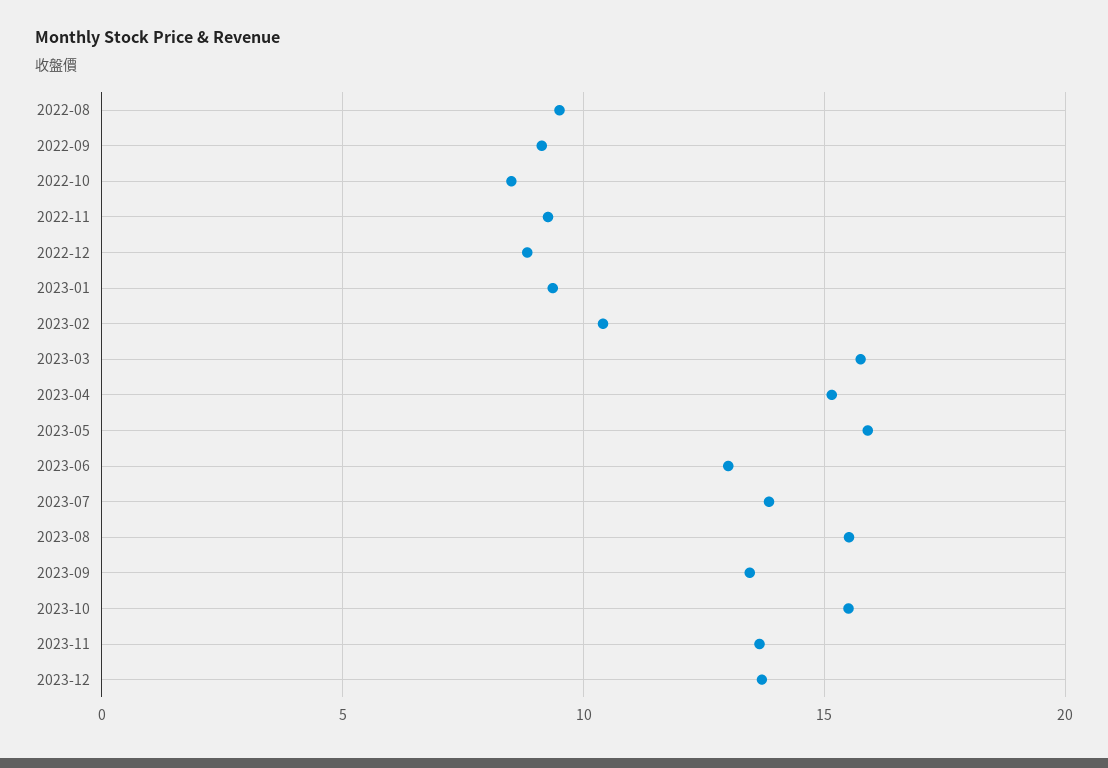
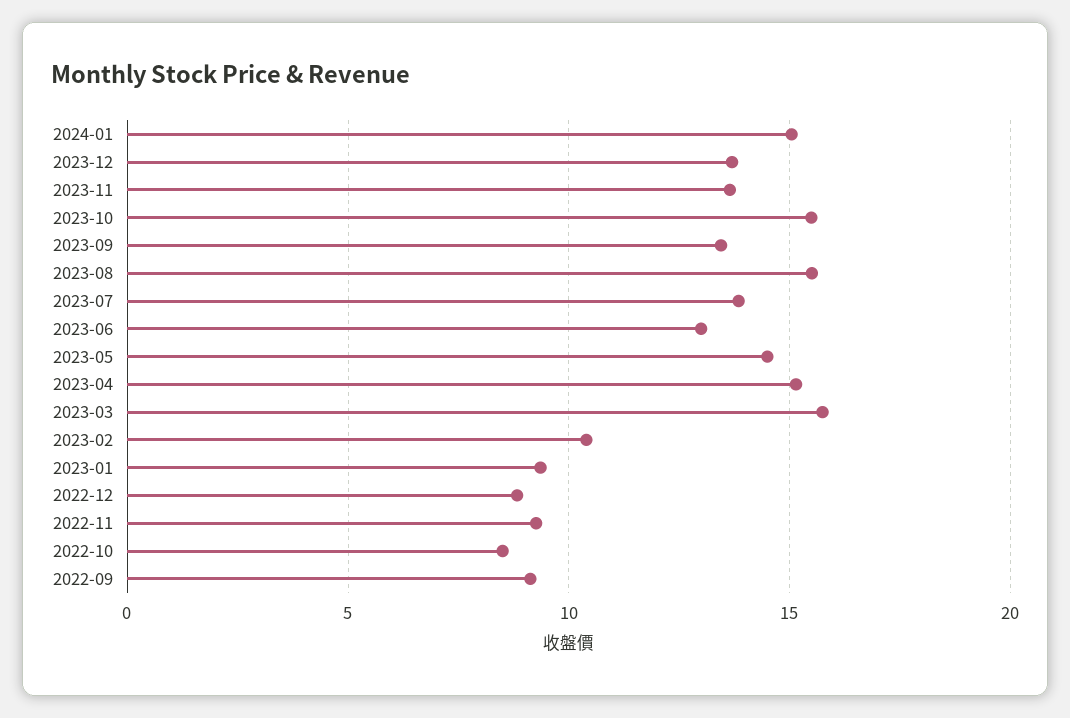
2022-08: 9.5 -> none
2023-05: 16 -> 14.5
2024-01: none -> 15

